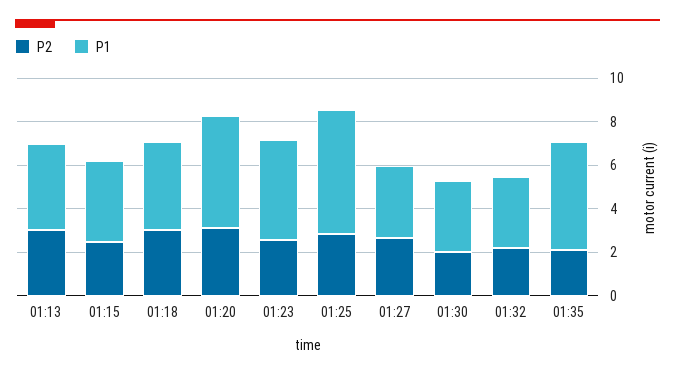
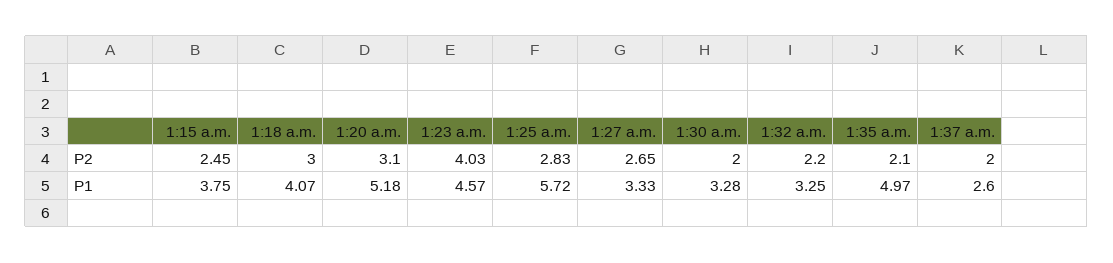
P2, 01:13: 3 -> none
P1, 01:13: 4 -> none
P2, 01:23: 2.5 -> 4.03
P2, 1:37 a.m.: none -> 2
P1, 1:37 a.m.: none -> 2.6

